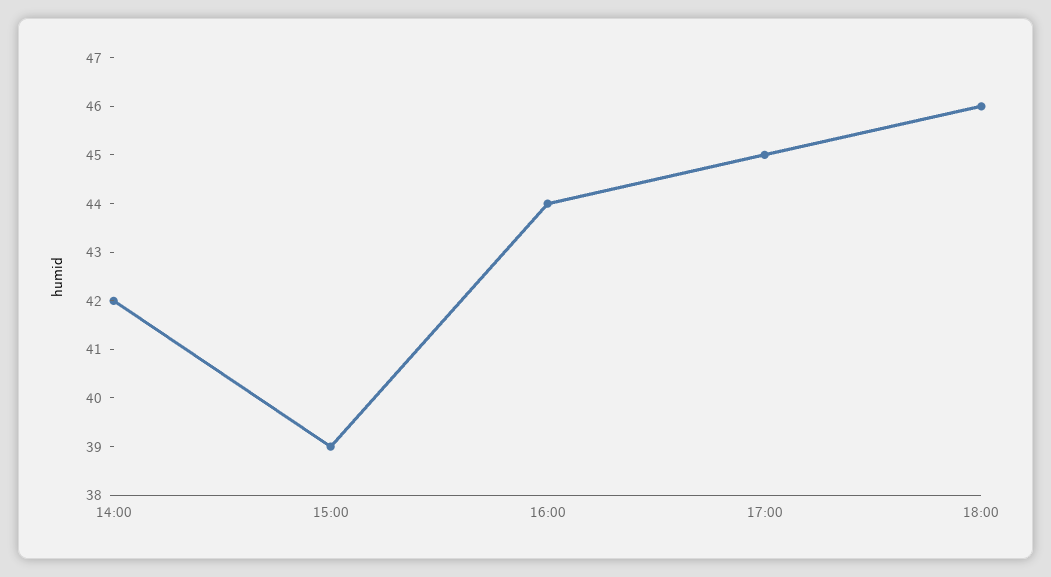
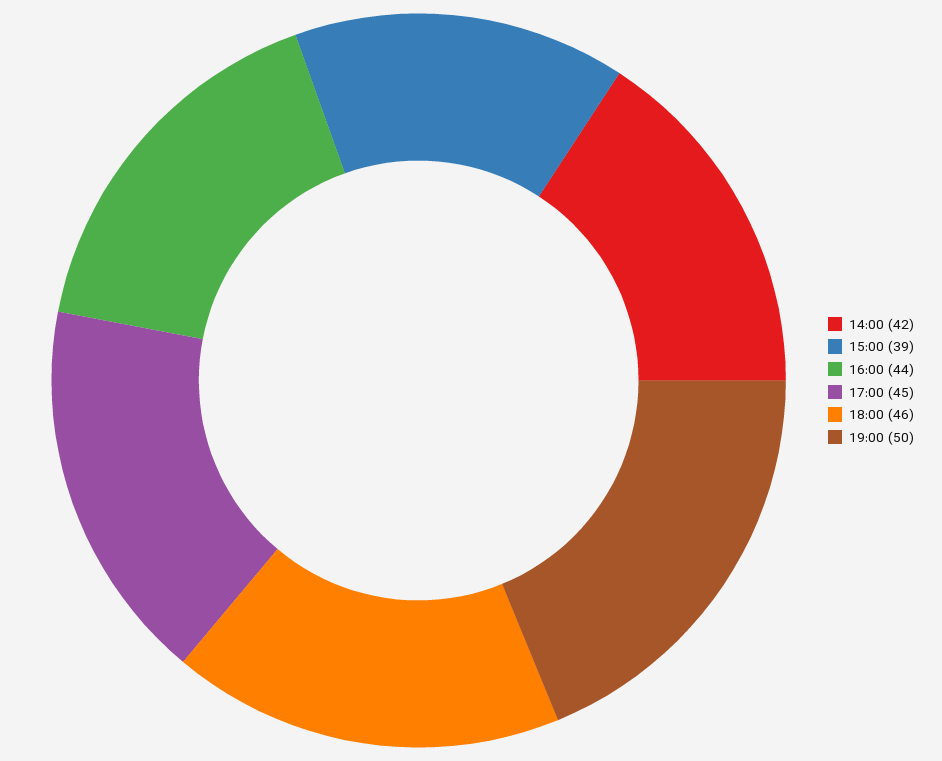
19:00: none -> 50

